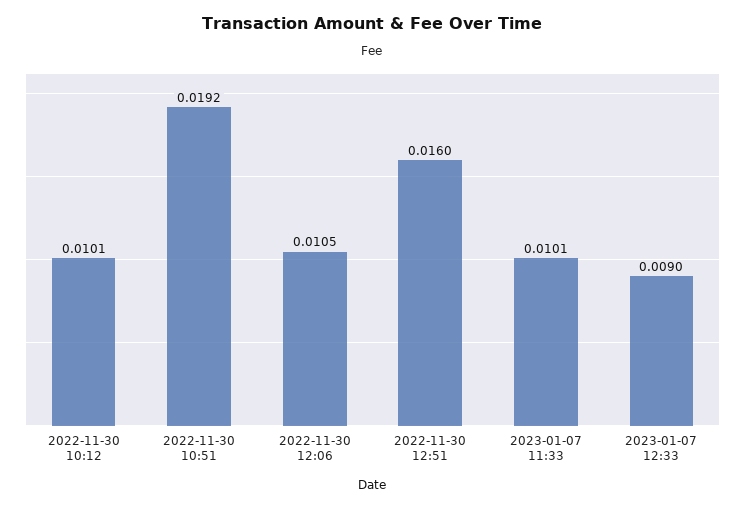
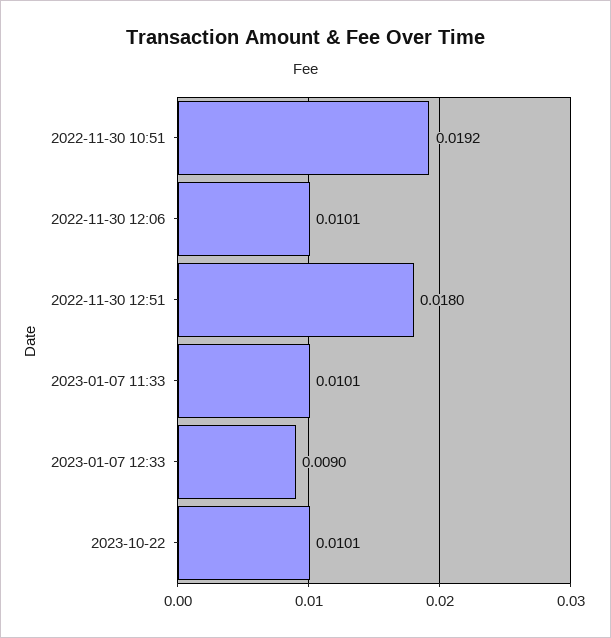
2022-11-30 10:12: 0.0101 -> none
2022-11-30 12:06: 0.0105 -> 0.0101
2022-11-30 12:51: 0.016 -> 0.018
2023-10-22: none -> 0.0101

